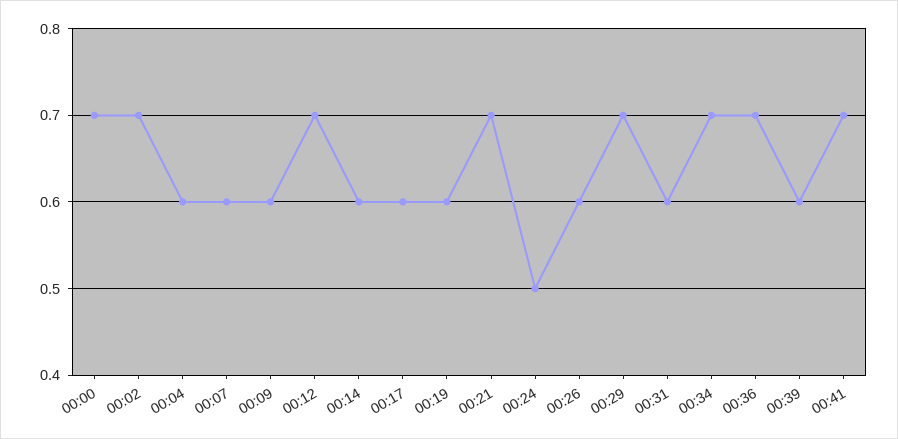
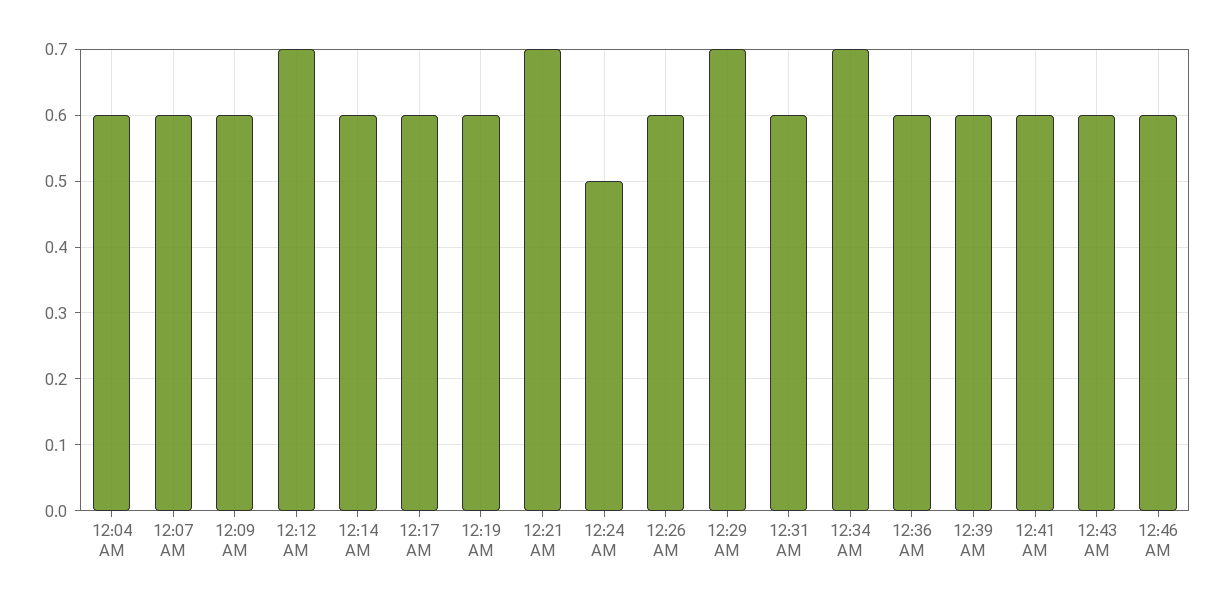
00:00: 0.7 -> none
00:02: 0.7 -> none
00:36: 0.7 -> 0.6
00:41: 0.7 -> 0.6
12:43 AM: none -> 0.6
12:46 AM: none -> 0.6

